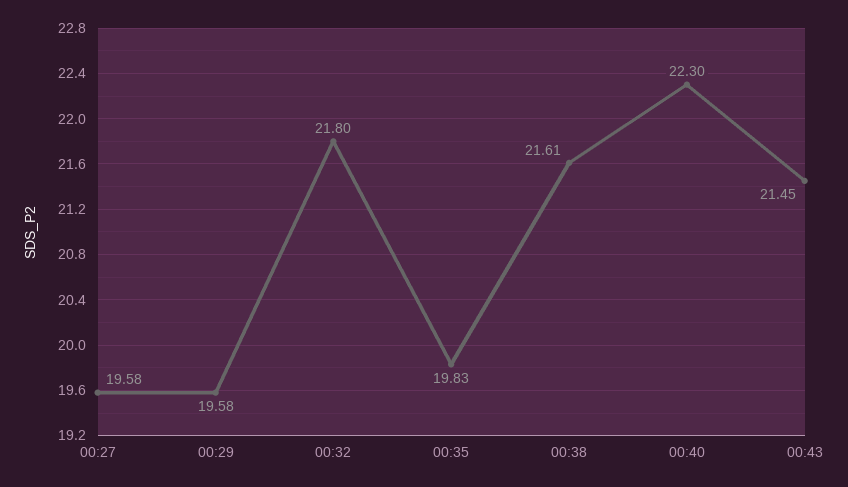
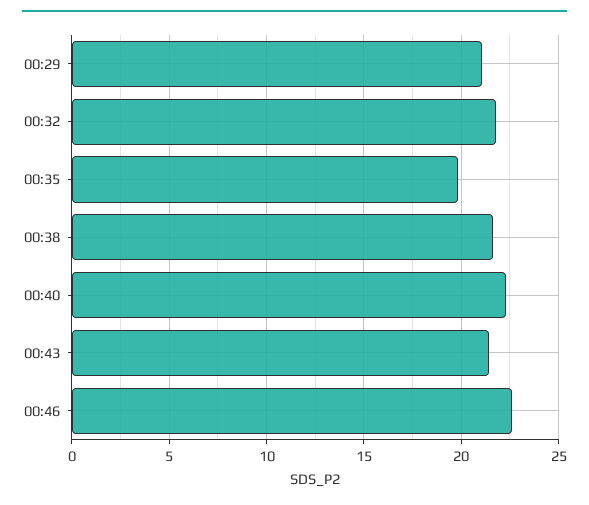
00:27: 19.58 -> none
00:29: 19.58 -> 21
00:46: none -> 22.5

